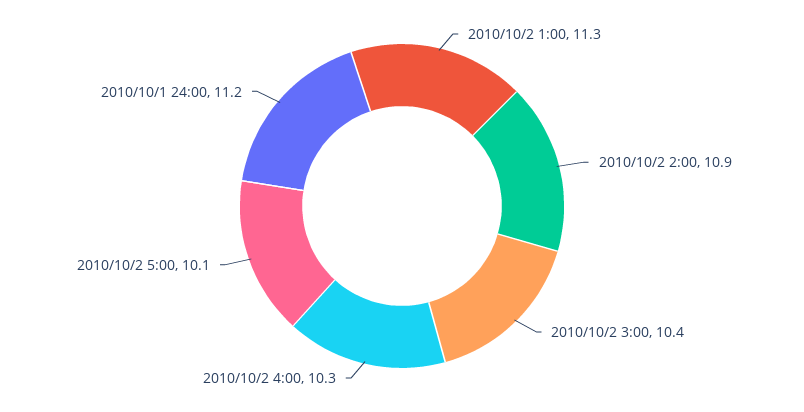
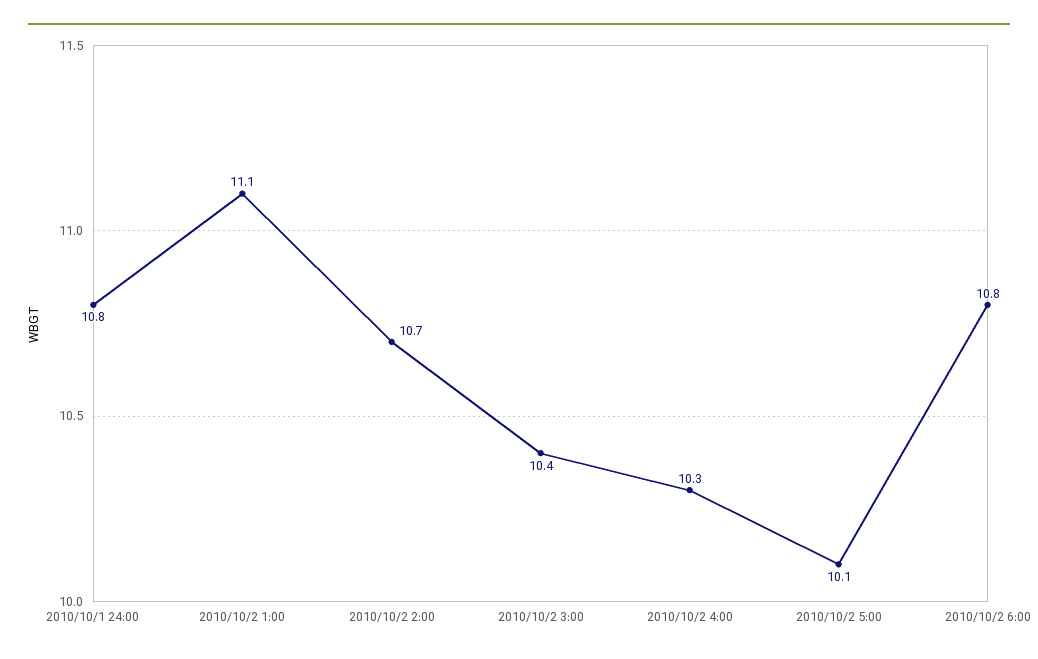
2010/10/2 1:00: 11.3 -> 11.1
2010/10/2 2:00: 10.9 -> 10.7
2010/10/1 24:00: 11.2 -> 10.8
2010/10/2 6:00: none -> 10.8

